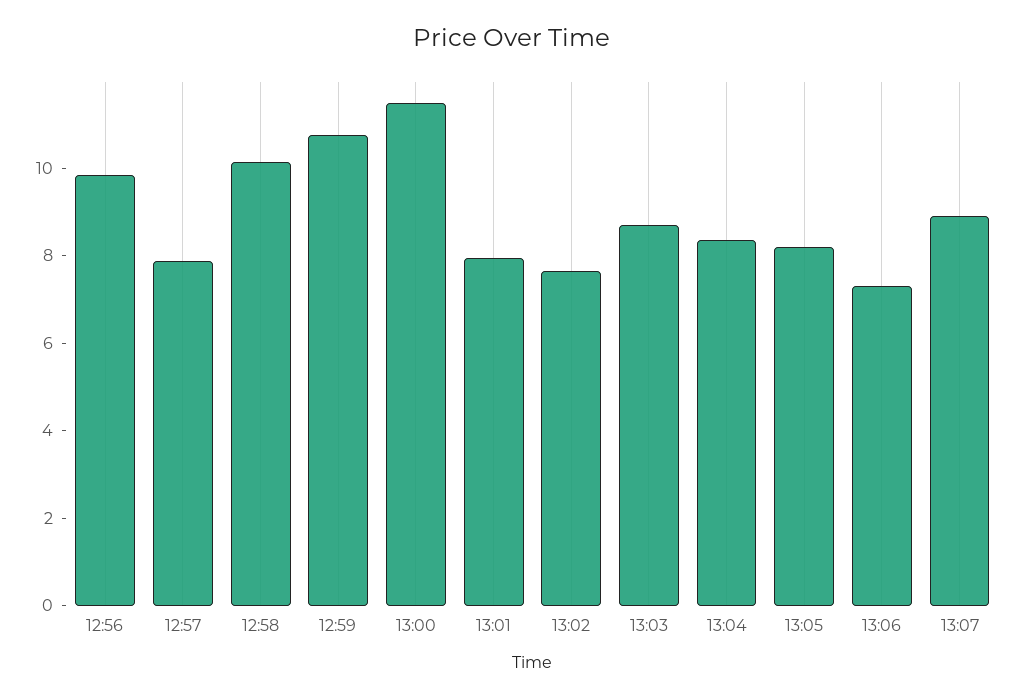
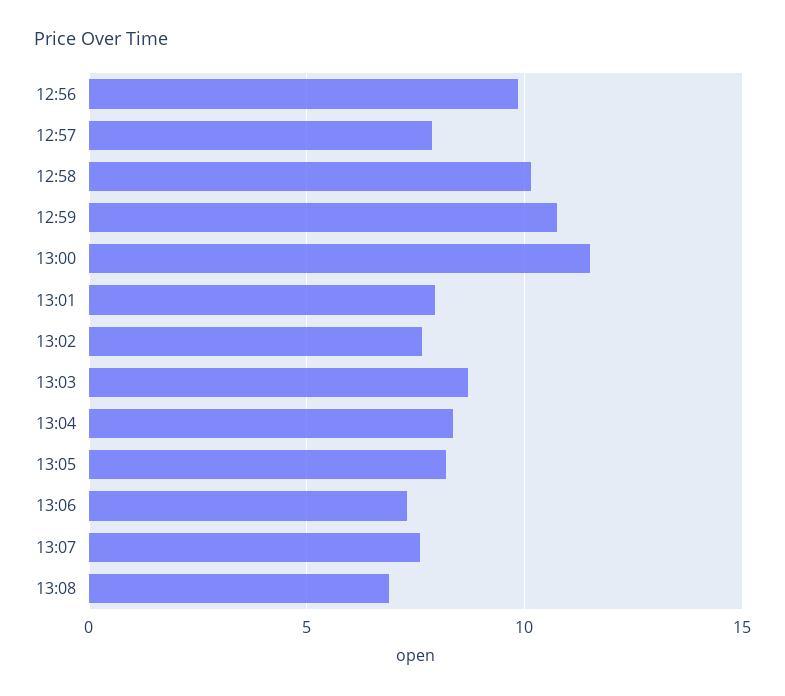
13:07: 9 -> 7.5
13:08: none -> 7

